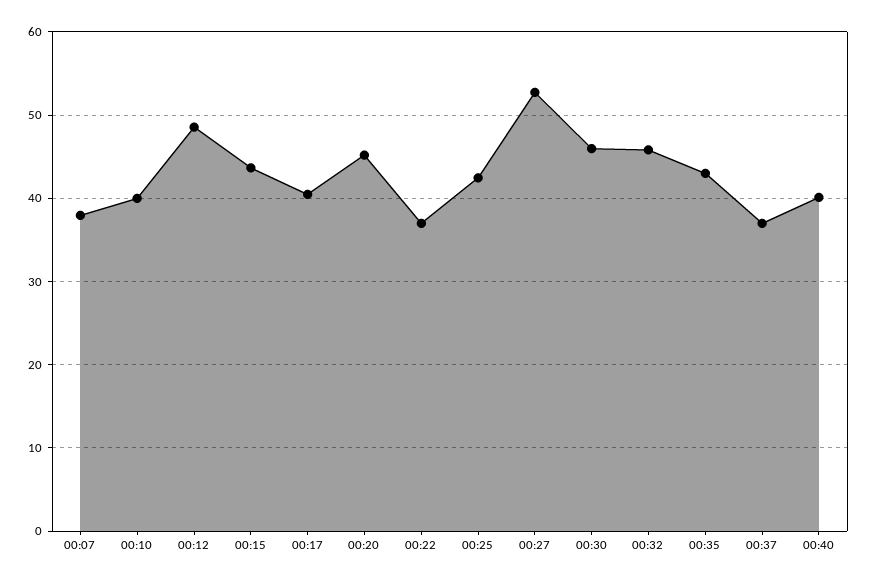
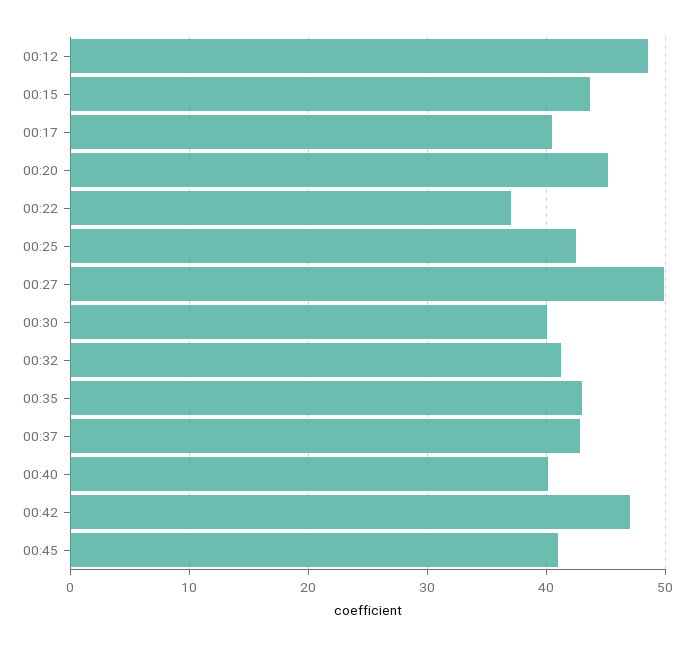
00:07: 38 -> none
00:10: 40 -> none
00:27: 53 -> 50
00:30: 46 -> 40
00:32: 46 -> 41
00:37: 37 -> 43
00:42: none -> 47
00:45: none -> 41

